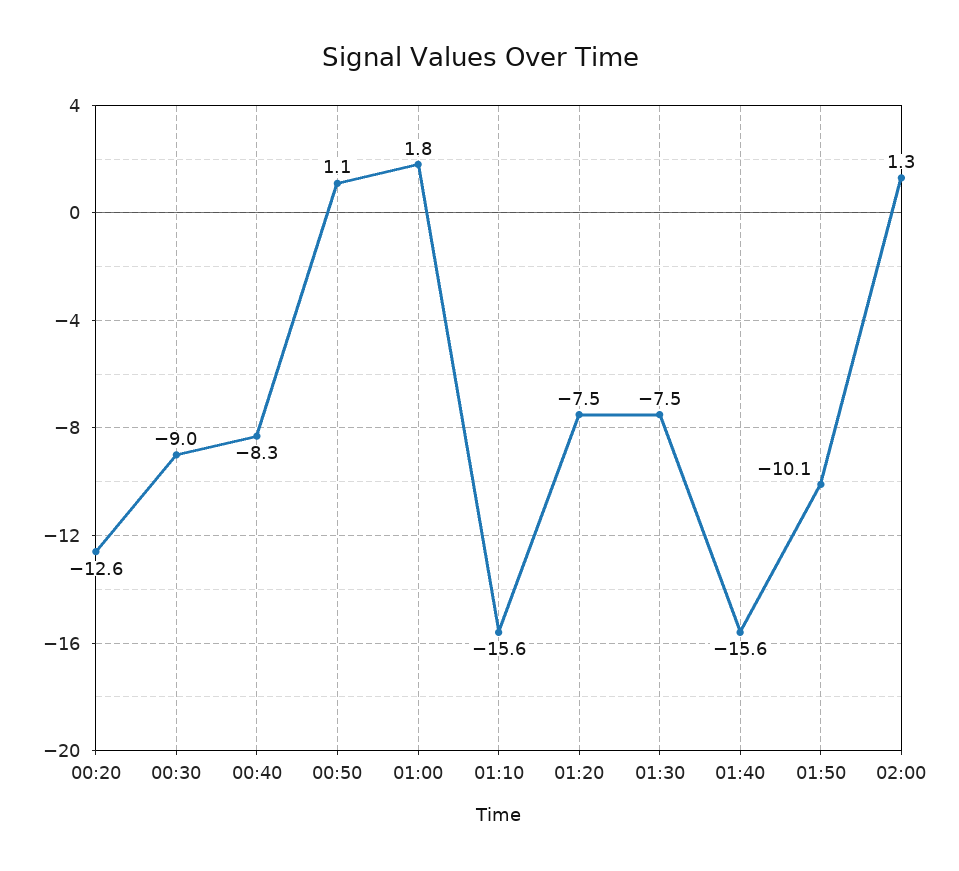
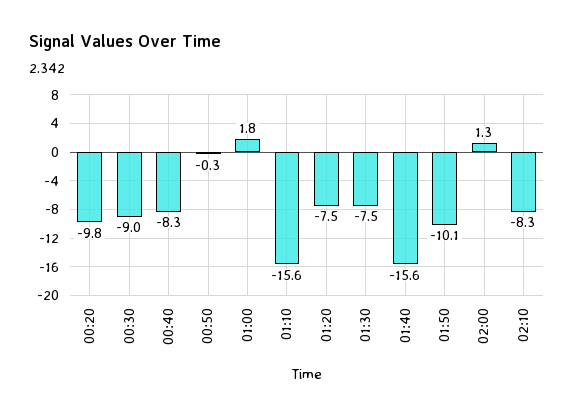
00:20: -12.6 -> -9.8
00:50: 1.1 -> -0.3
02:10: none -> -8.3

